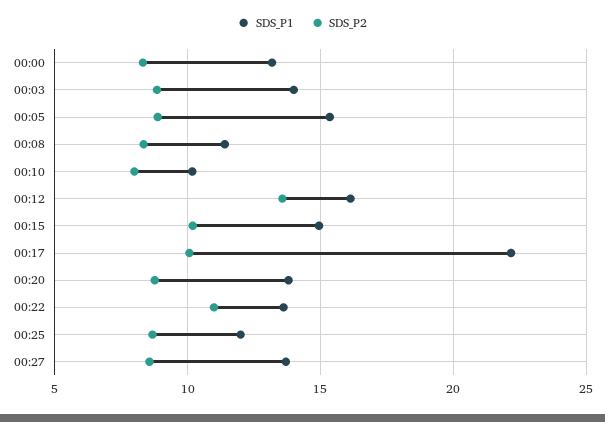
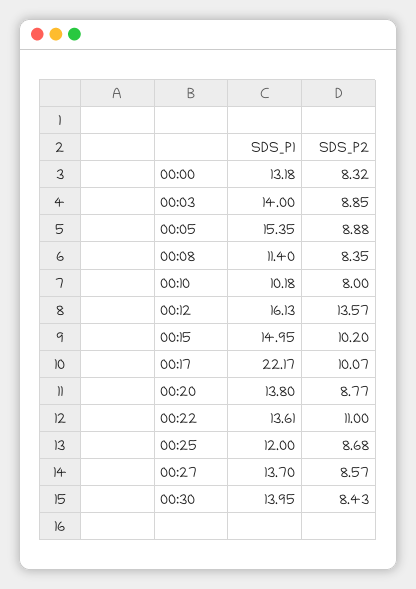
SDS_P1, 00:30: none -> 13.95
SDS_P2, 00:30: none -> 8.43

